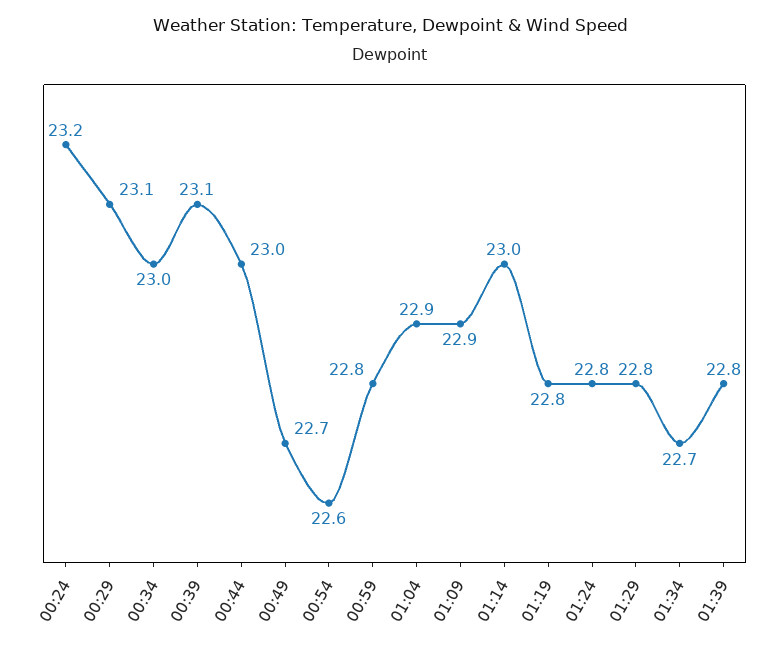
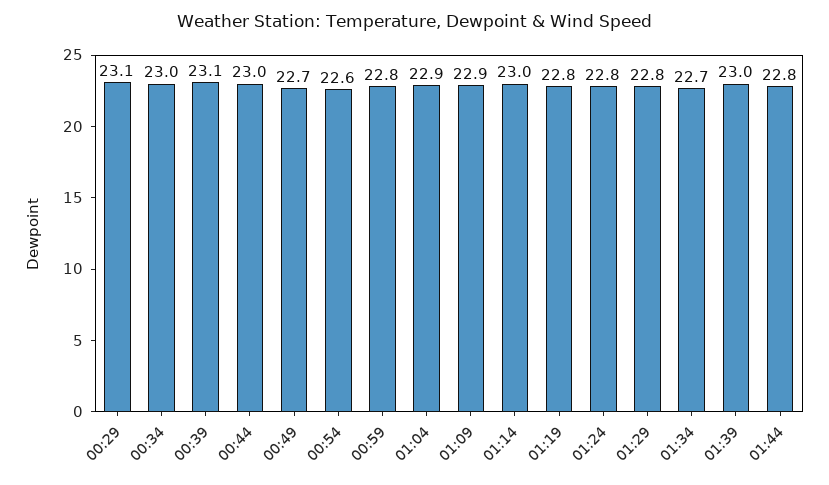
00:24: 23.2 -> none
01:39: 22.8 -> 23
01:44: none -> 22.8

